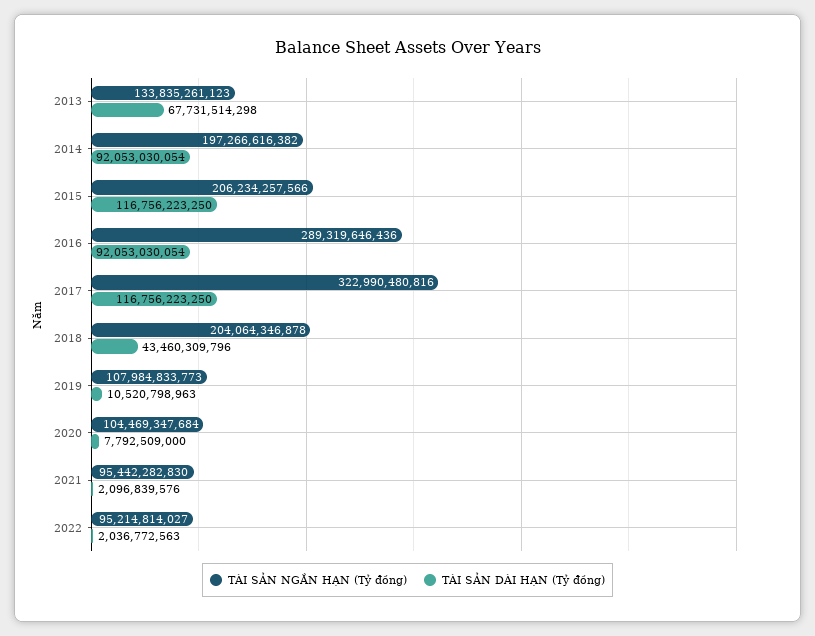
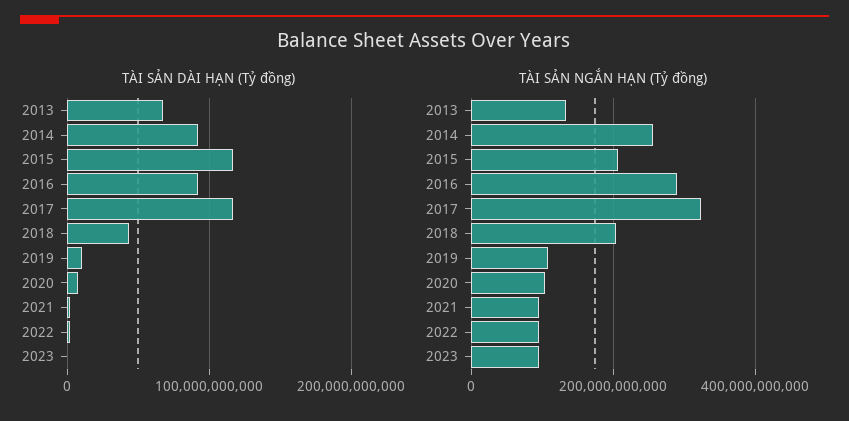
TÀI SẢN NGẮN HẠN (Tỷ đồng), 2014: 197266616382 -> 260000000000
TÀI SẢN DÀI HẠN (Tỷ đồng), 2023: none -> 0
TÀI SẢN NGẮN HẠN (Tỷ đồng), 2023: none -> 100000000000

